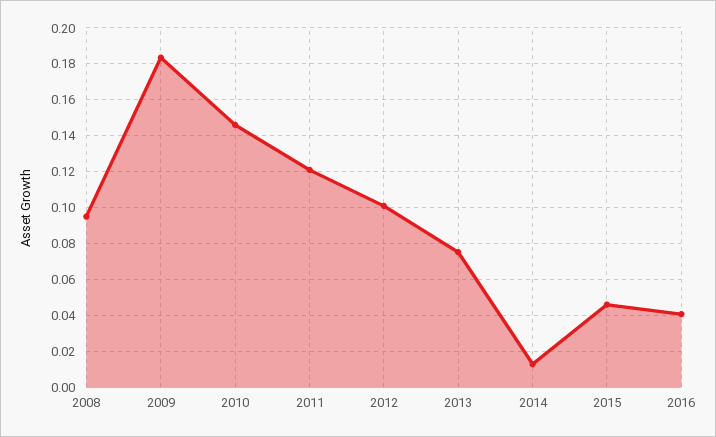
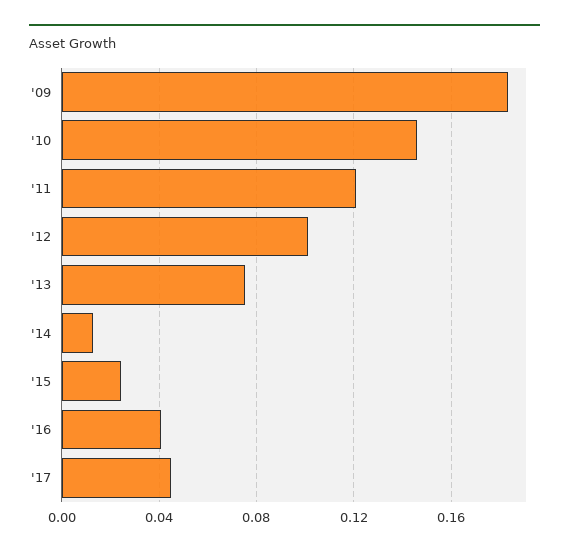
2008: 0.095 -> none
2015: 0.045 -> 0.025
'17: none -> 0.045

